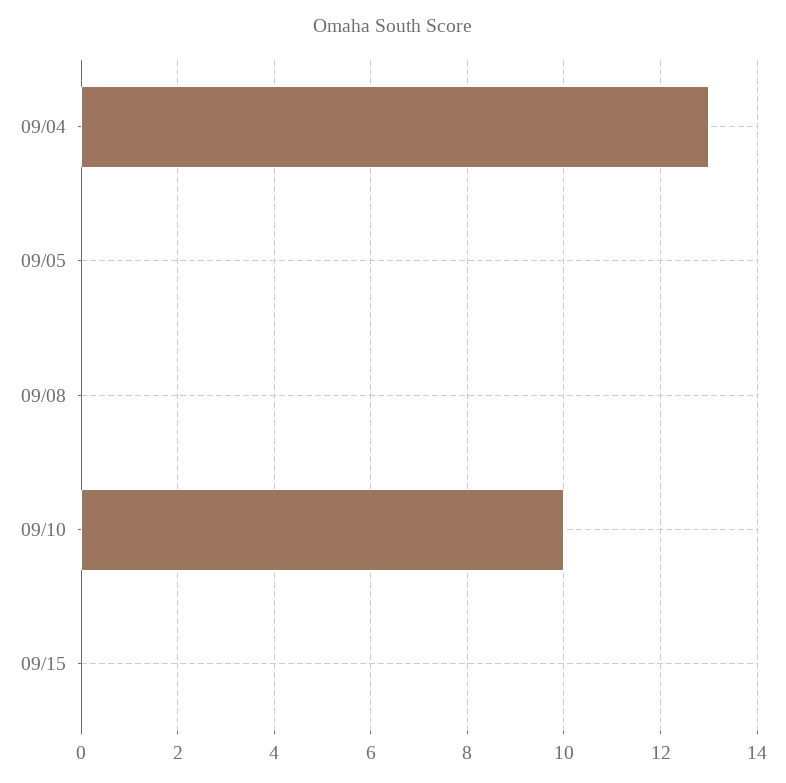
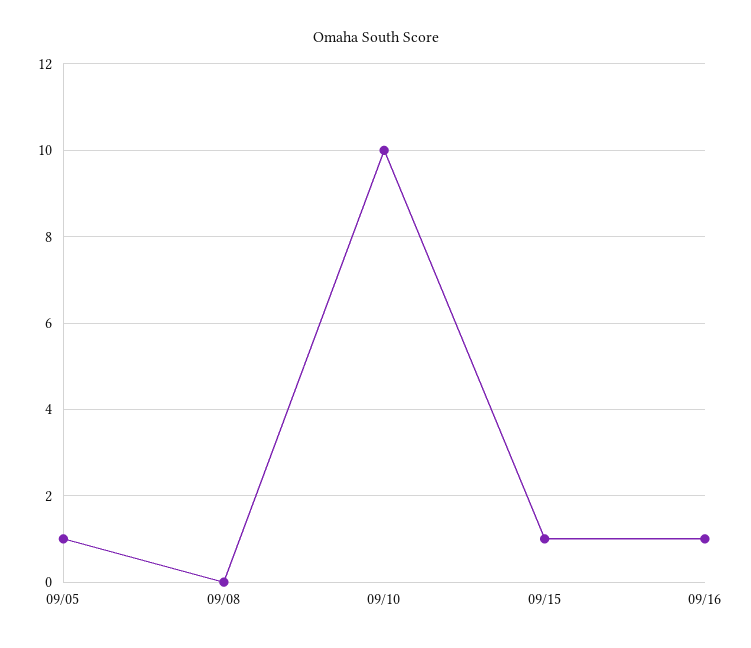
09/04: 13 -> none
09/05: 0 -> 1
09/15: 0 -> 1
09/16: none -> 1

